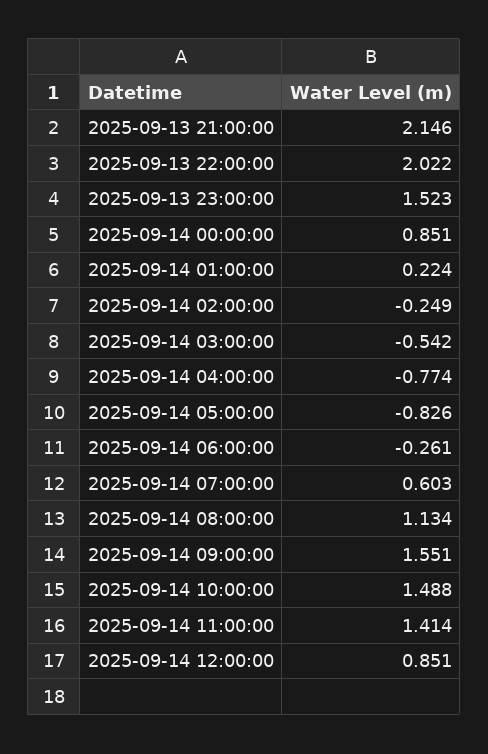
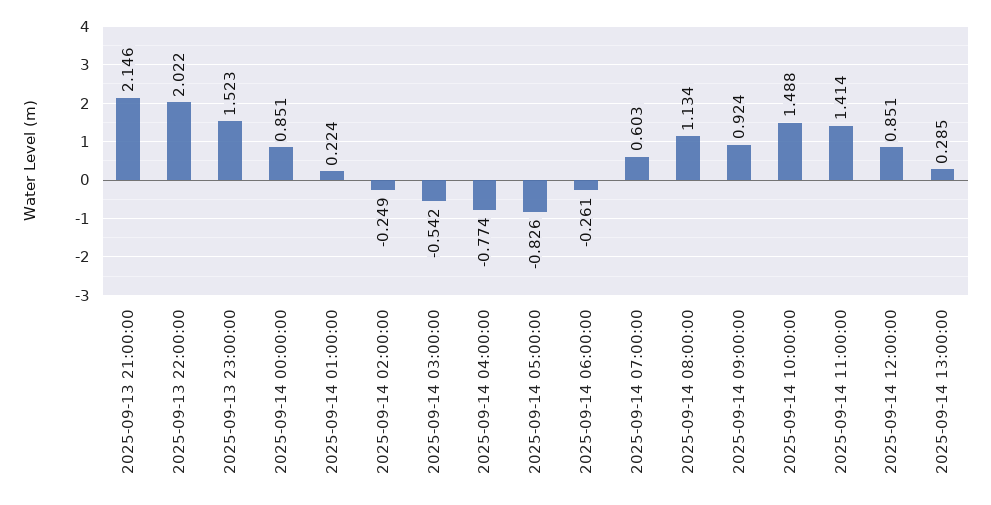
2025-09-14 09:00:00: 1.551 -> 0.924
2025-09-14 13:00:00: none -> 0.285

